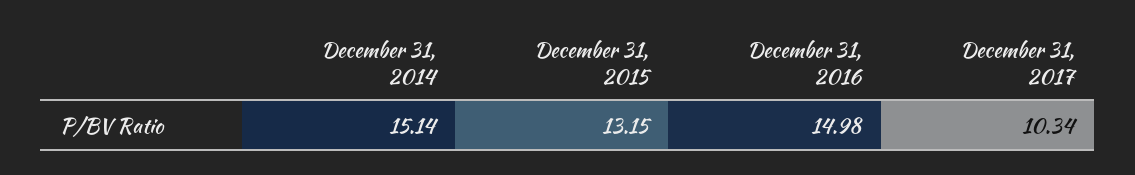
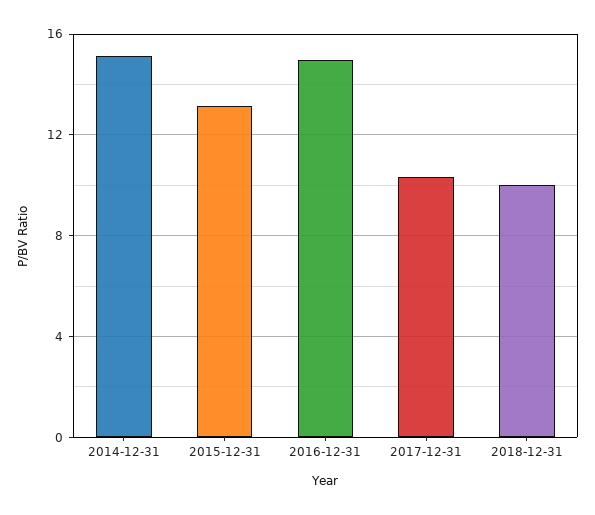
2018-12-31: none -> 10

